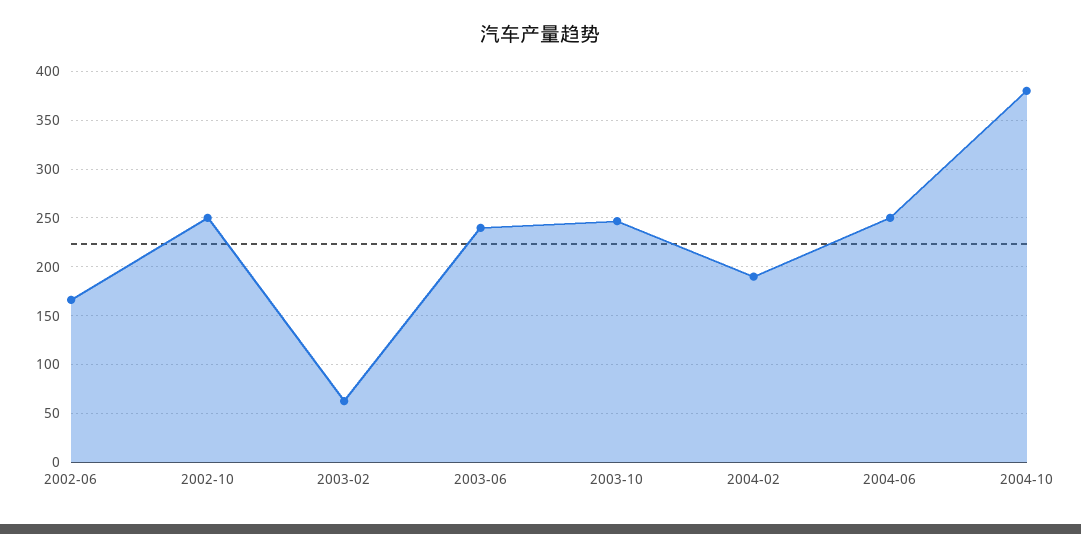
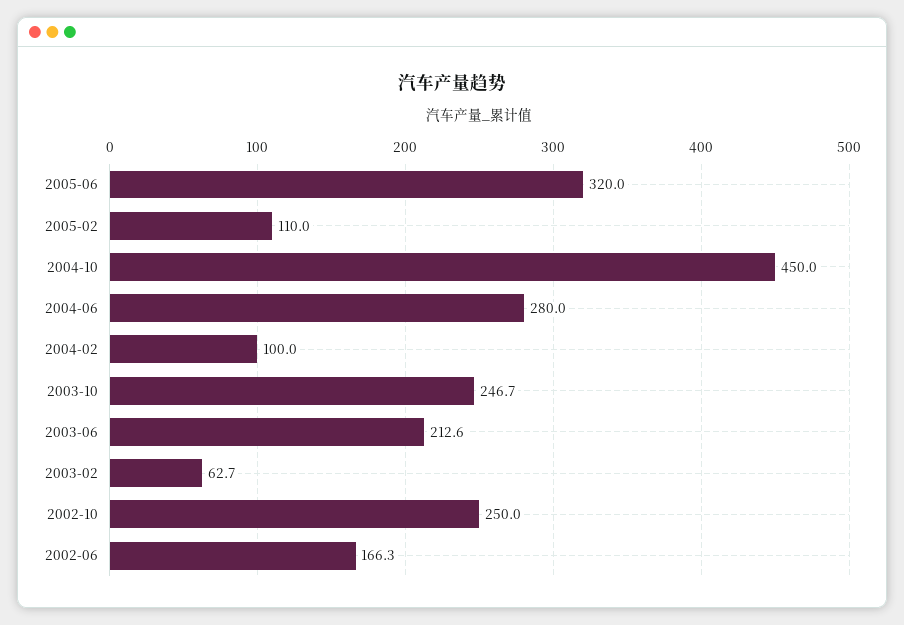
2003-06: 240 -> 212.6
2004-02: 190 -> 100
2004-06: 250 -> 280
2004-10: 380 -> 450
2005-06: none -> 320
2005-02: none -> 110

